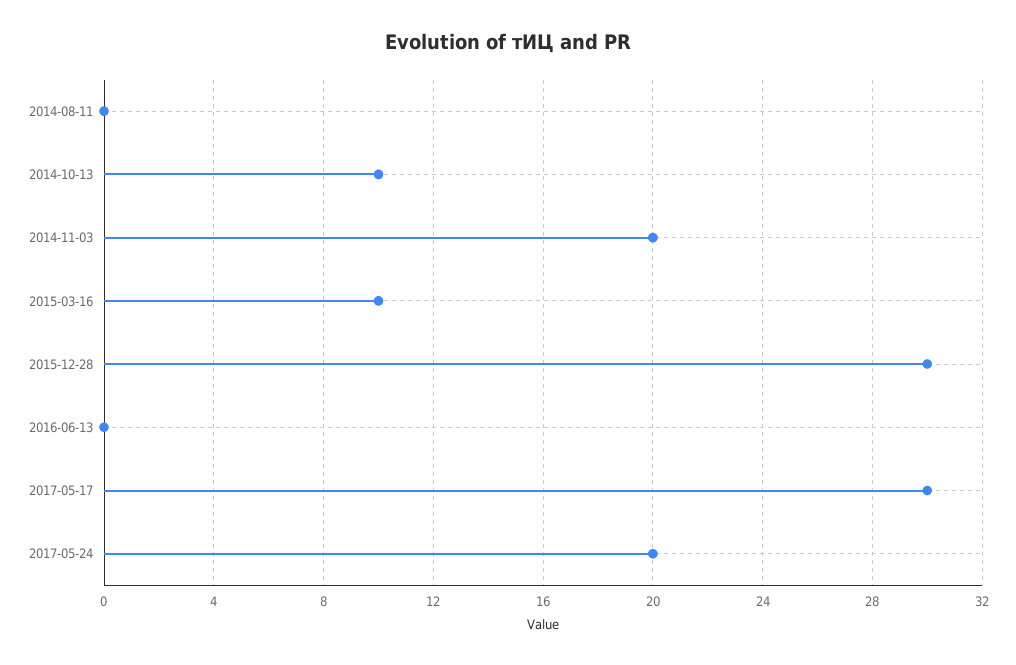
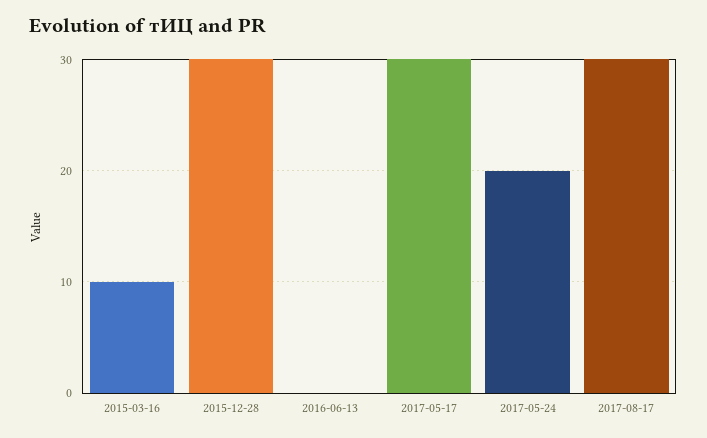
2014-08-11: 0 -> none
2014-10-13: 10 -> none
2014-11-03: 20 -> none
2017-08-17: none -> 30

